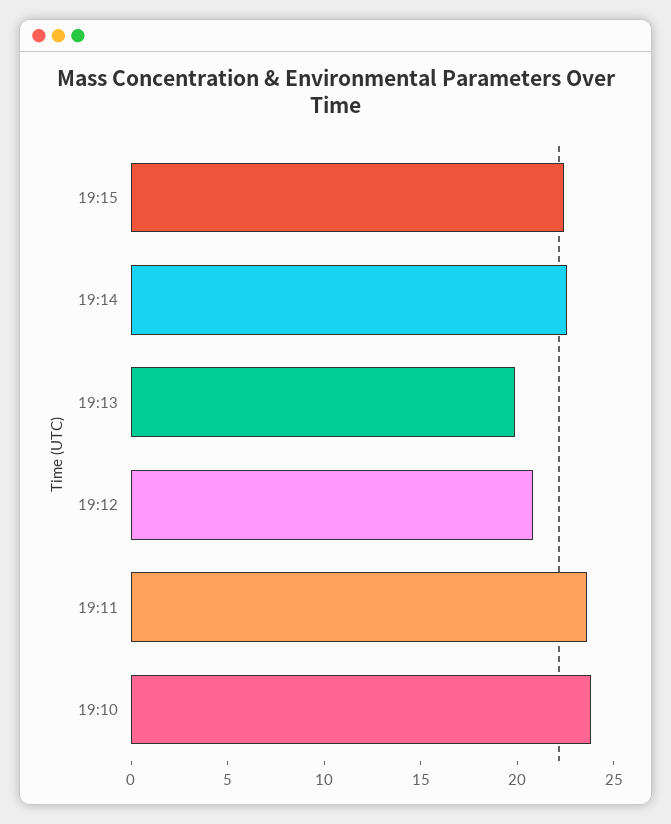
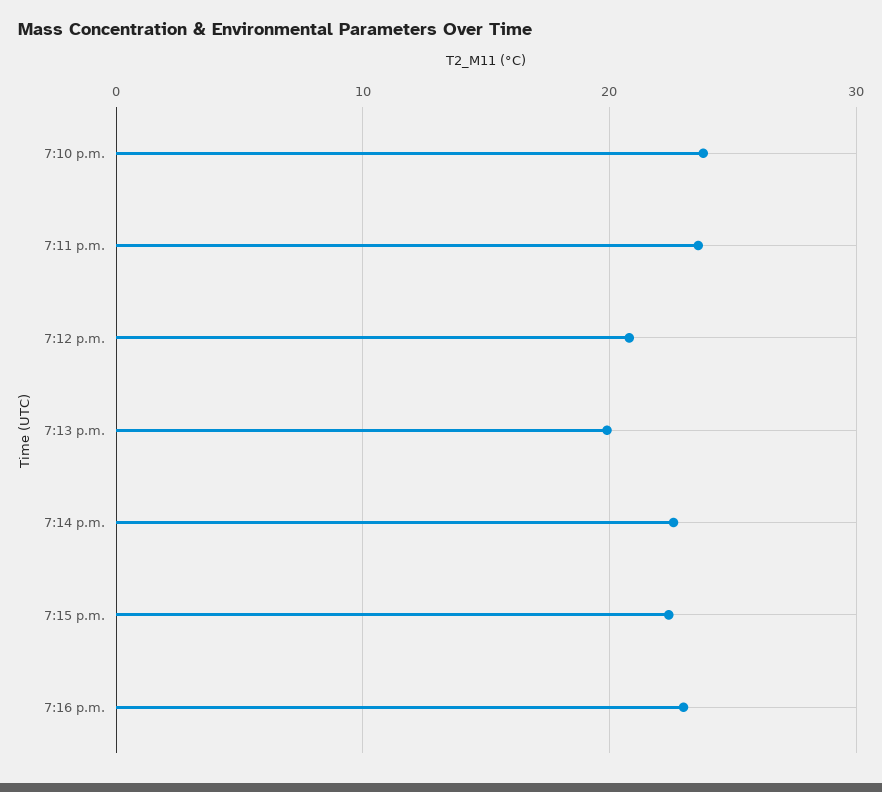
7:16 p.m.: none -> 23

